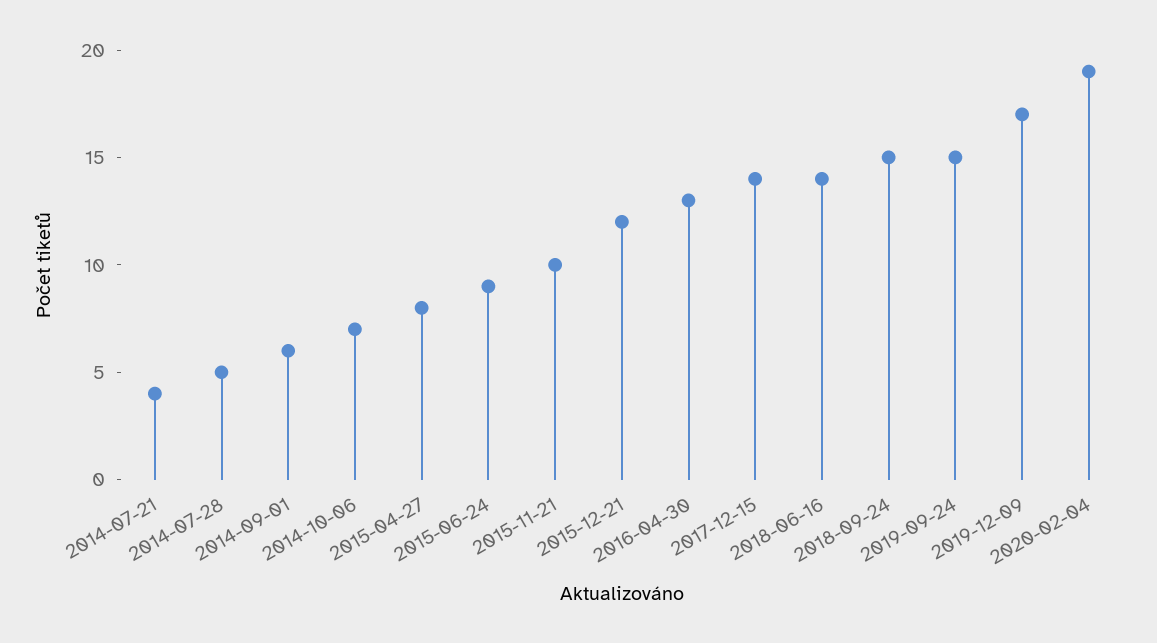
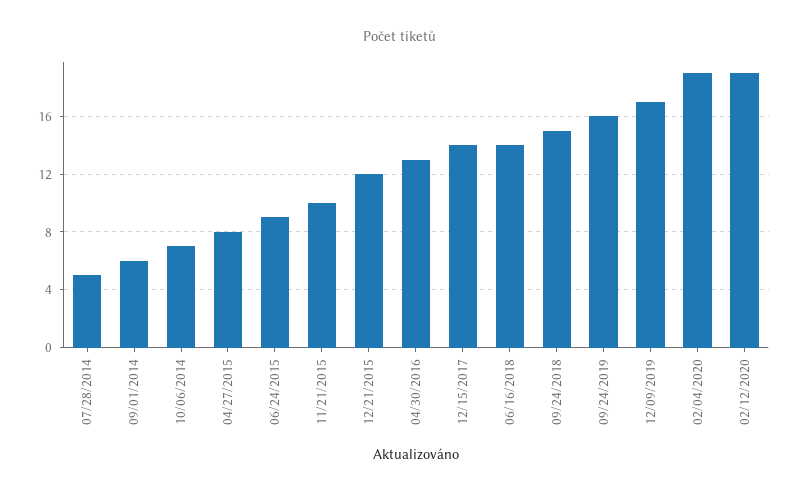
2014-07-21: 4 -> none
2019-09-24: 15 -> 16
02/12/2020: none -> 19

